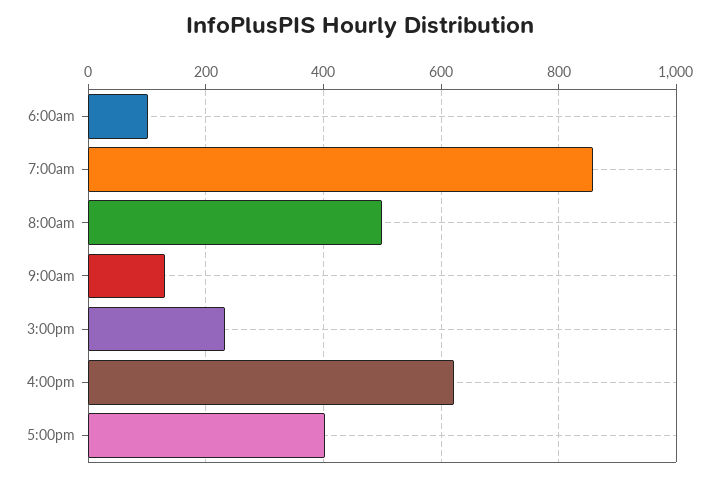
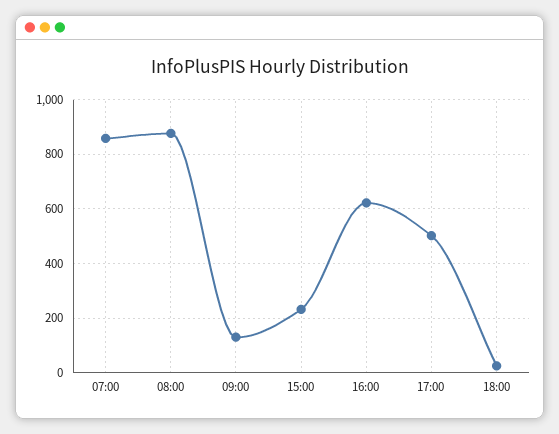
6:00am: 100 -> none
8:00am: 500 -> 875
5:00pm: 400 -> 500
18:00: none -> 25

